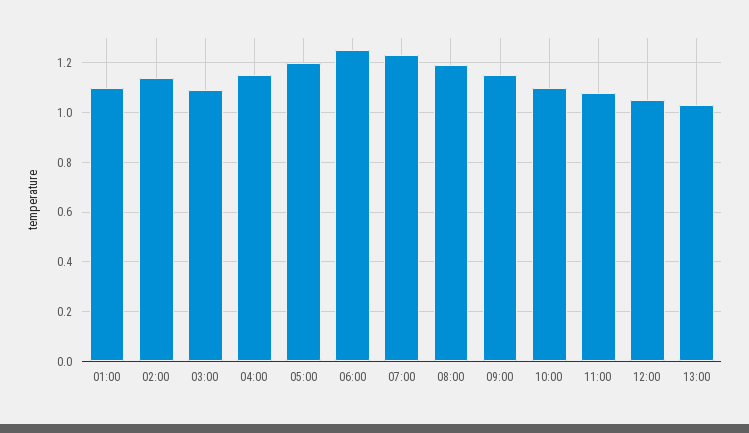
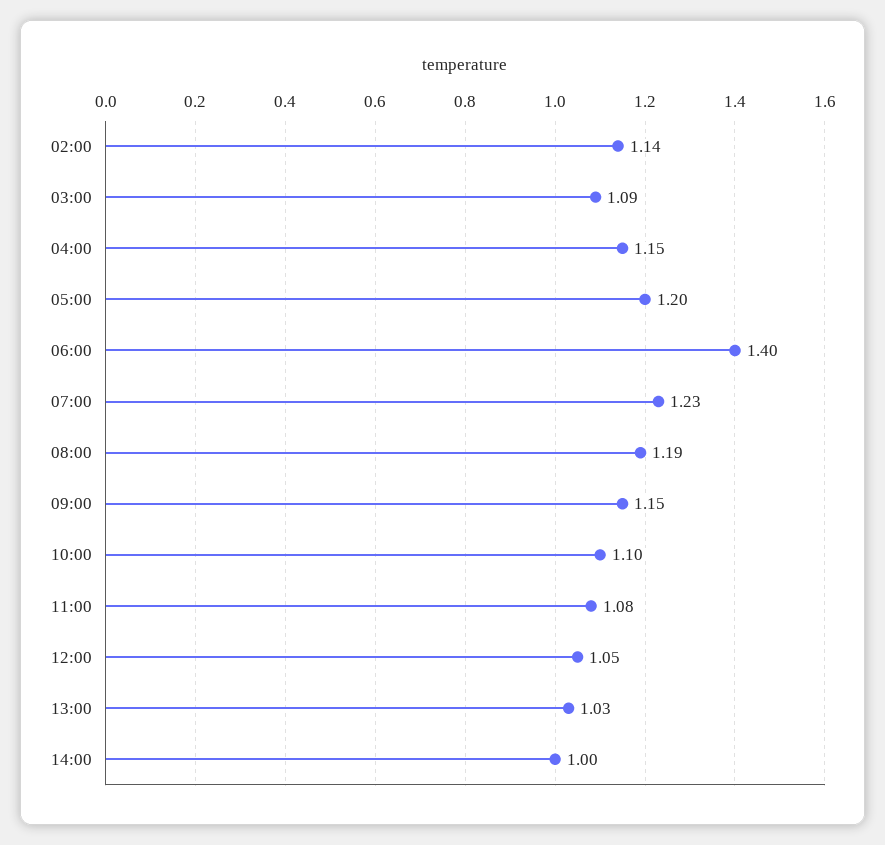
01:00: 1.1 -> none
06:00: 1.25 -> 1.4
14:00: none -> 1

